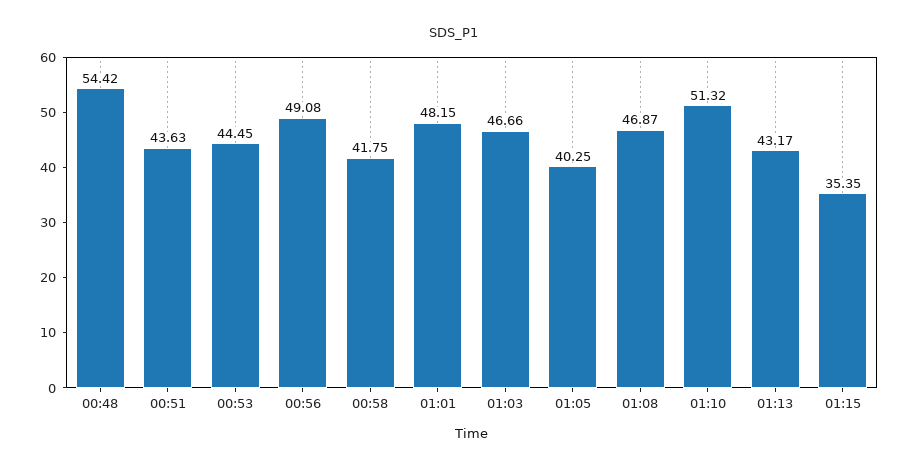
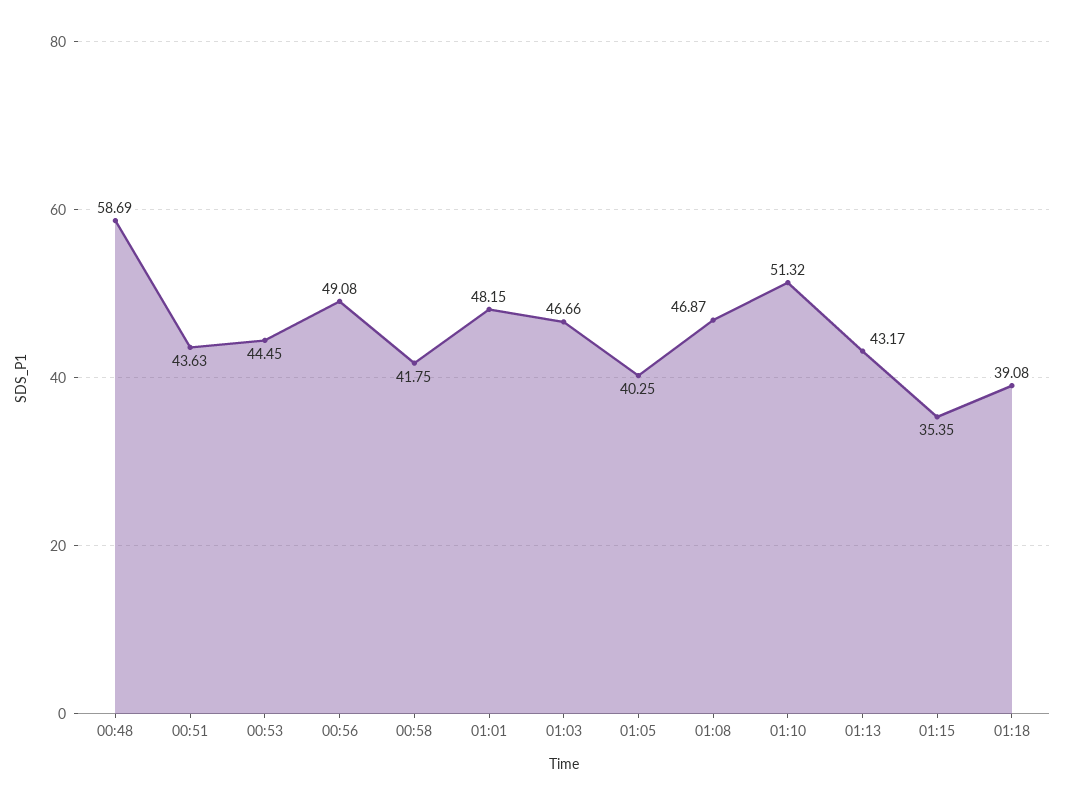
00:48: 54.42 -> 58.69
01:18: none -> 39.08

